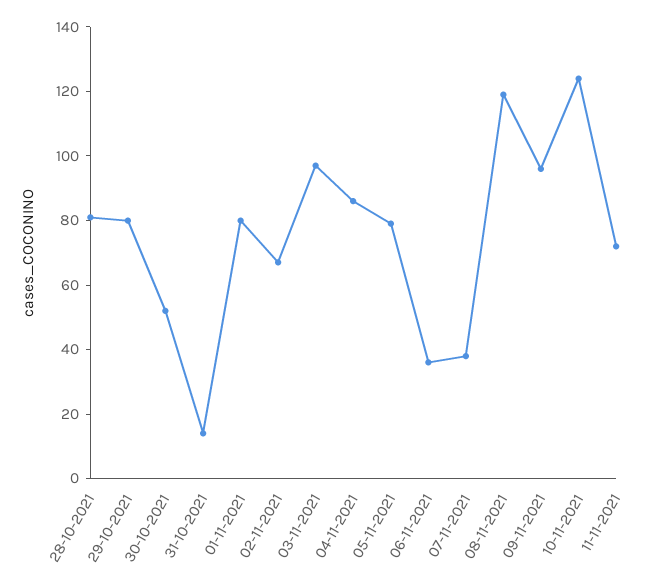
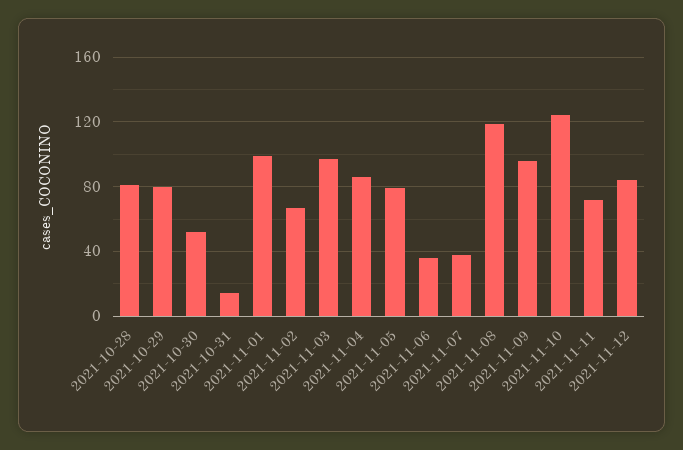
01-11-2021: 80 -> 100
2021-11-12: none -> 85

